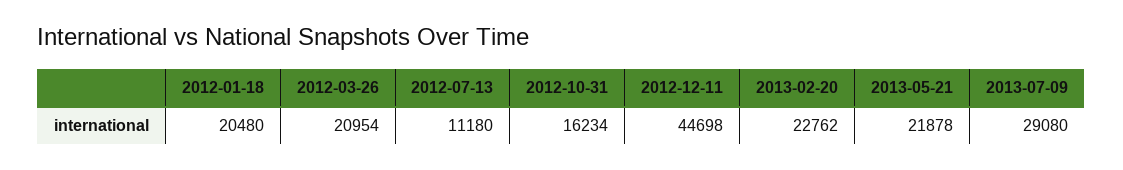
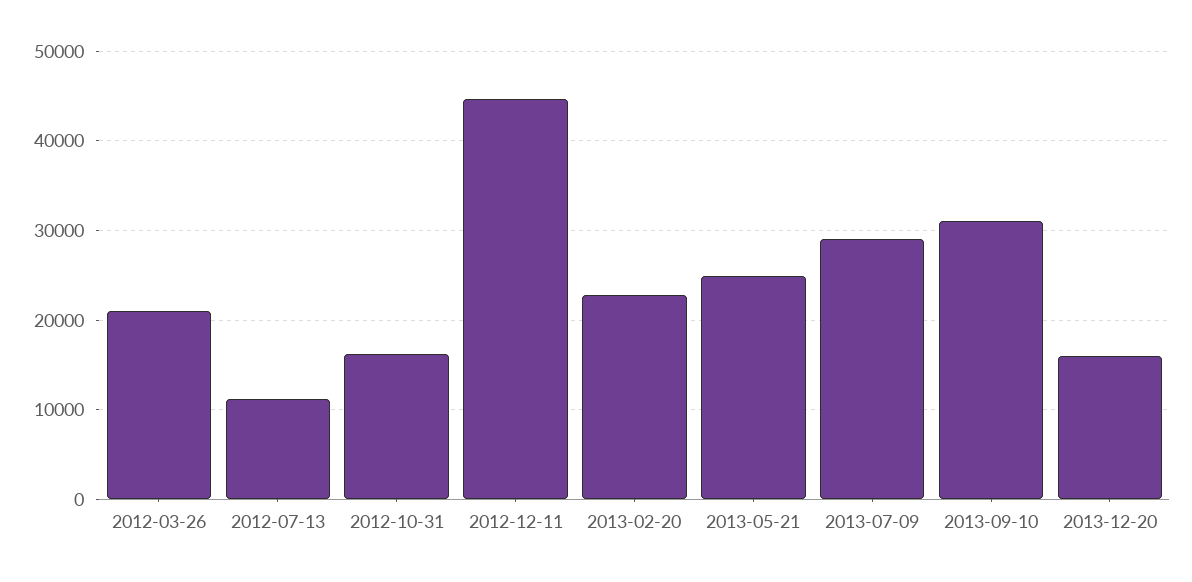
2012-01-18: 20480 -> none
2013-05-21: 21878 -> 25000
2013-09-10: none -> 31000
2013-12-20: none -> 16000

